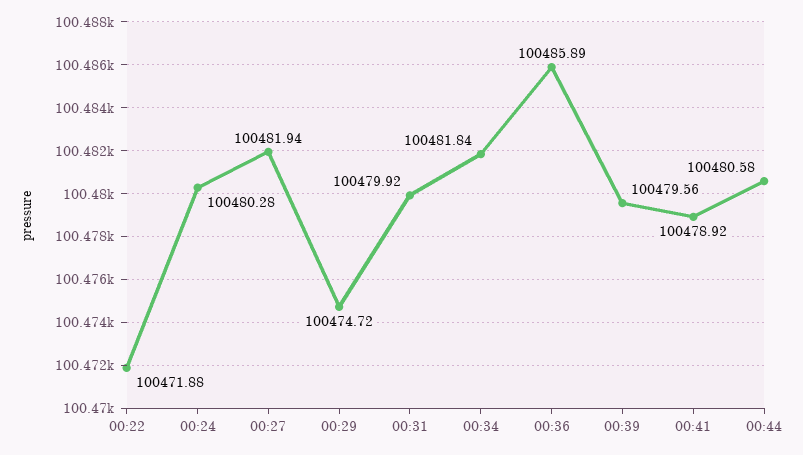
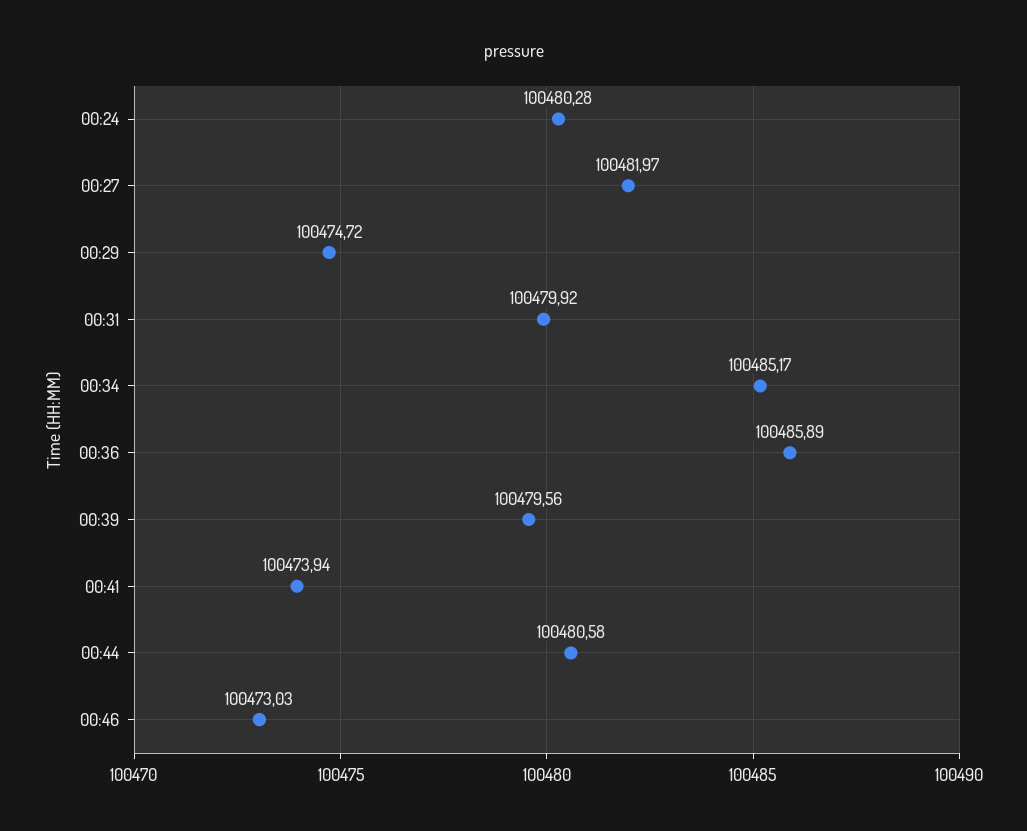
00:22: 100471.88 -> none
00:27: 100481.94 -> 100481.97
00:34: 100481.84 -> 100485.17
00:41: 100478.92 -> 100473.94
00:46: none -> 100473.03

